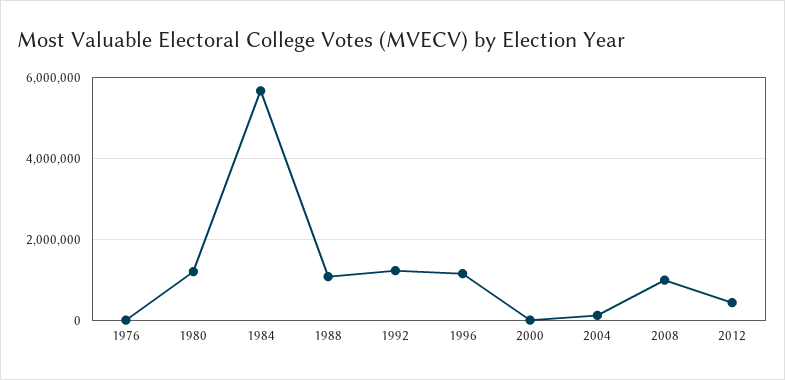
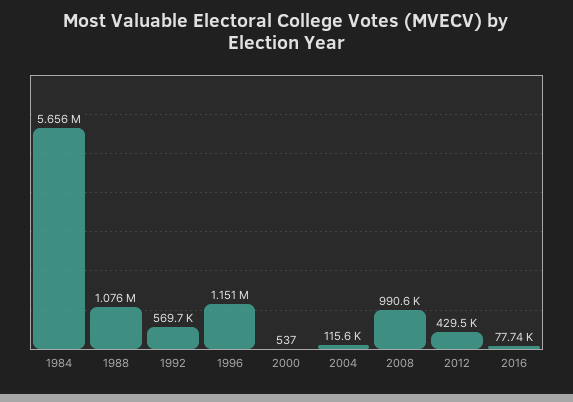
1976: 0 -> none
1980: 1200000 -> none
1992: 1200000 -> 569700
2016: none -> 77740

